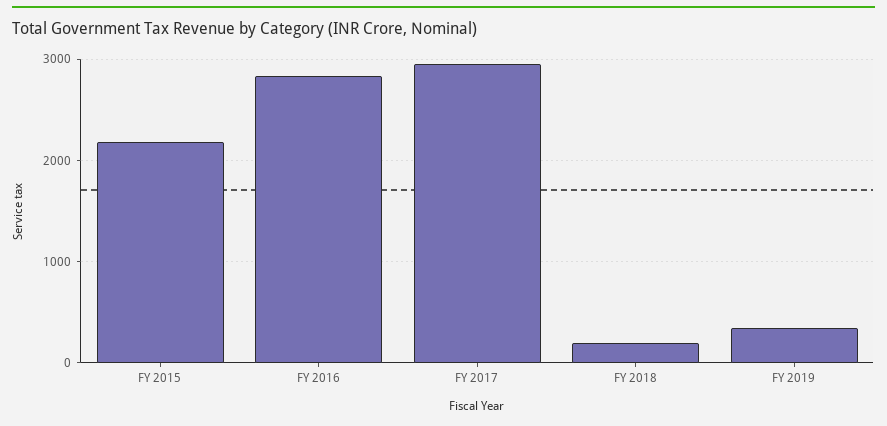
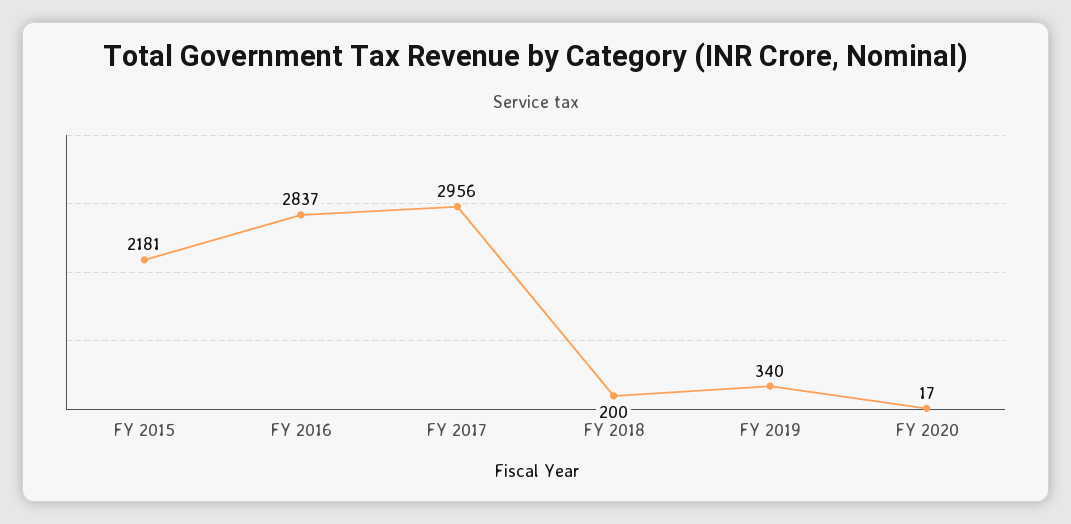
FY 2020: none -> 17

